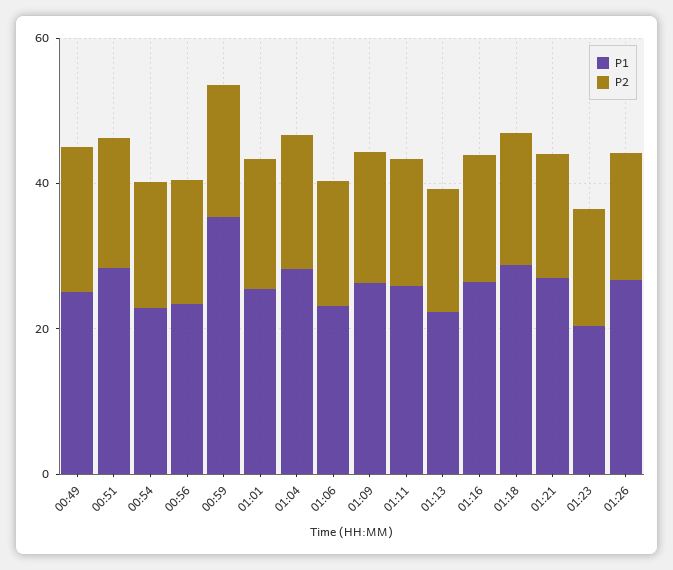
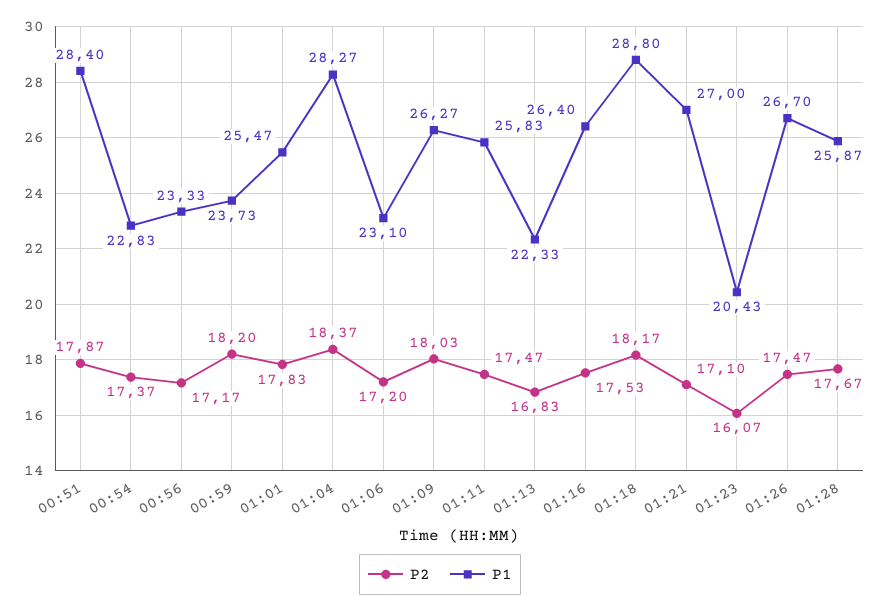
P1, 00:49: 25 -> none
P2, 00:49: 20 -> none
P1, 00:59: 35 -> 23.73
P2, 01:28: none -> 17.67
P1, 01:28: none -> 25.87

